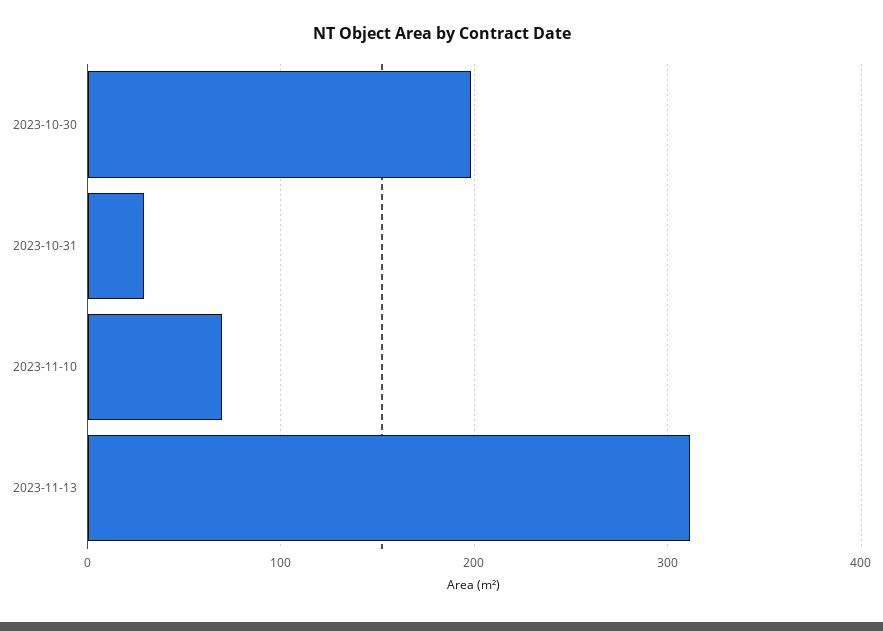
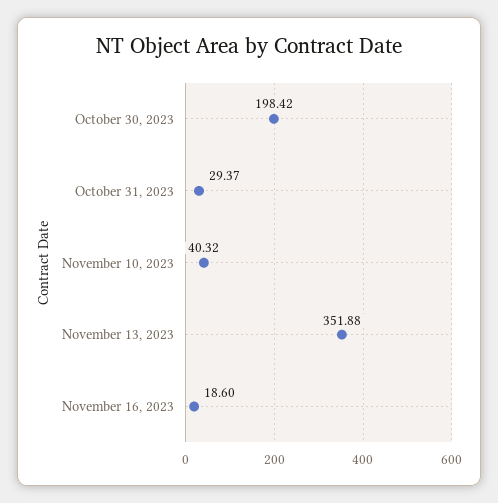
2023-11-10: 70 -> 40.32
2023-11-13: 310 -> 351.88
November 16, 2023: none -> 18.6

